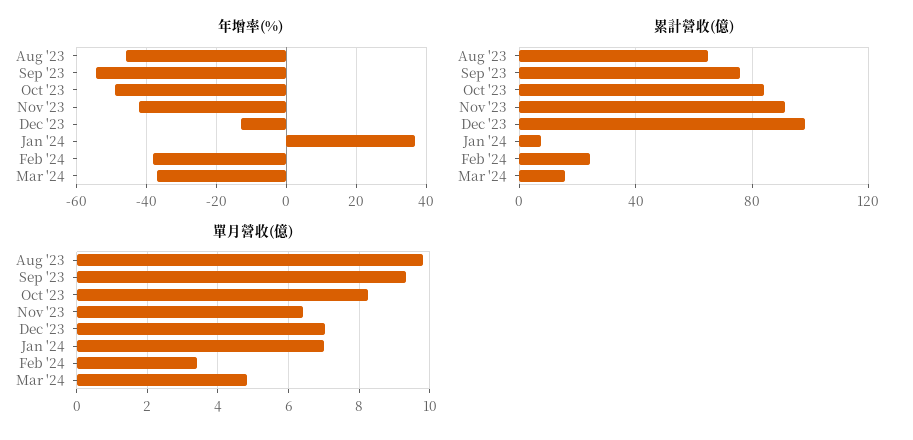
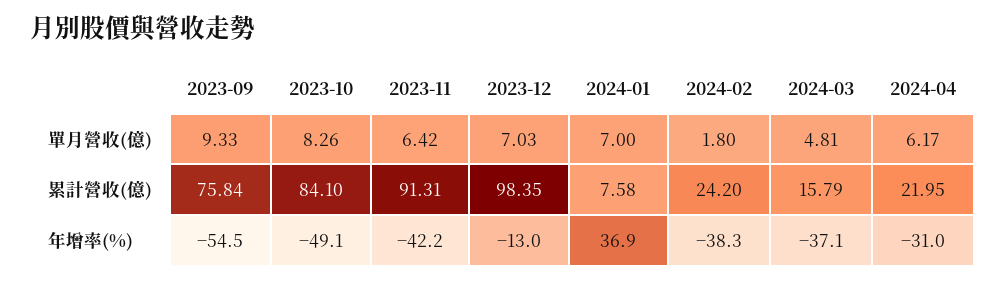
年增率(%), Aug '23: -46 -> none
累計營收(億), Aug '23: 65 -> none
單月營收(億), Aug '23: 9.8 -> none
單月營收(億), Feb '24: 3.4 -> 1.8
單月營收(億), 2024-04: none -> 6.17
累計營收(億), 2024-04: none -> 21.95
年增率(%), 2024-04: none -> -31

